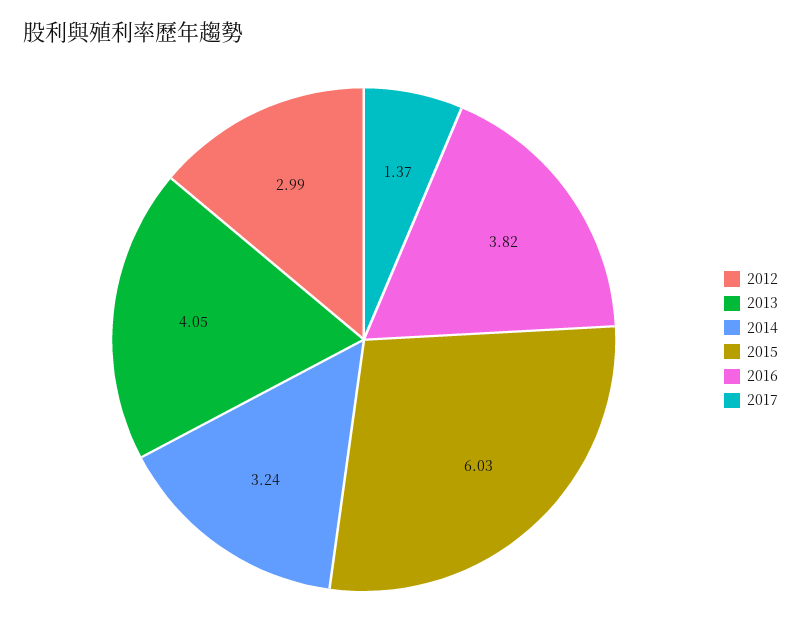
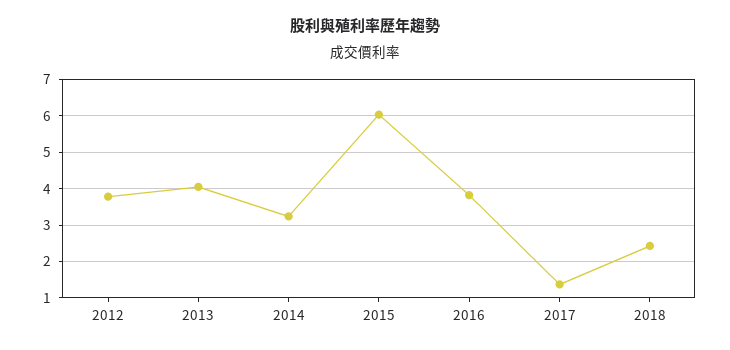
2012: 2.99 -> 3.8
2018: none -> 2.4

